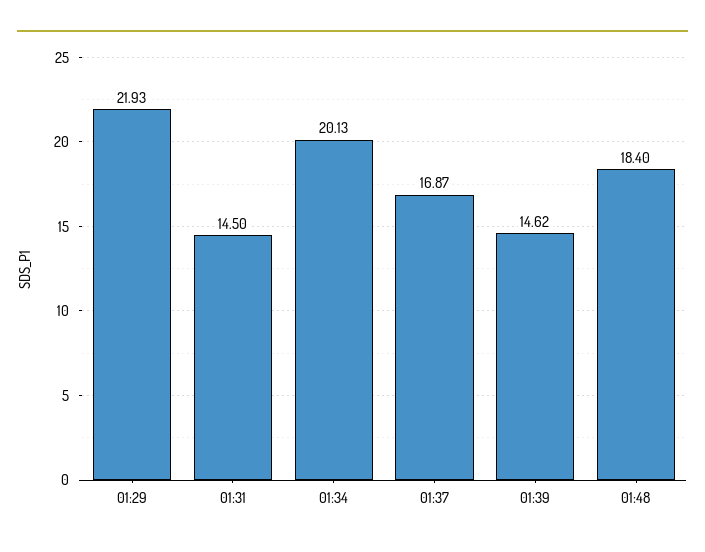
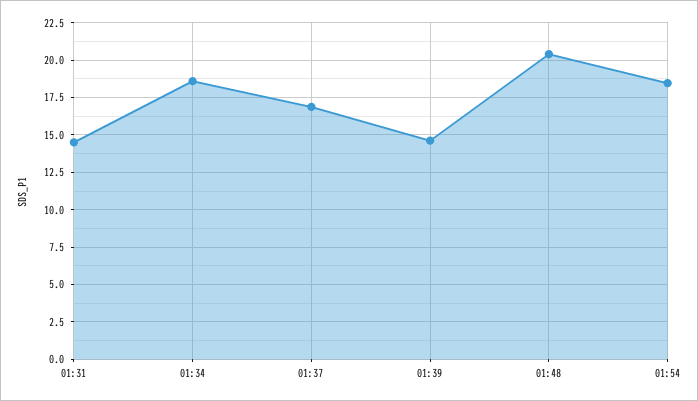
01:29: 21.93 -> none
01:34: 20.13 -> 18.5
01:48: 18.4 -> 20.5
01:54: none -> 18.5

